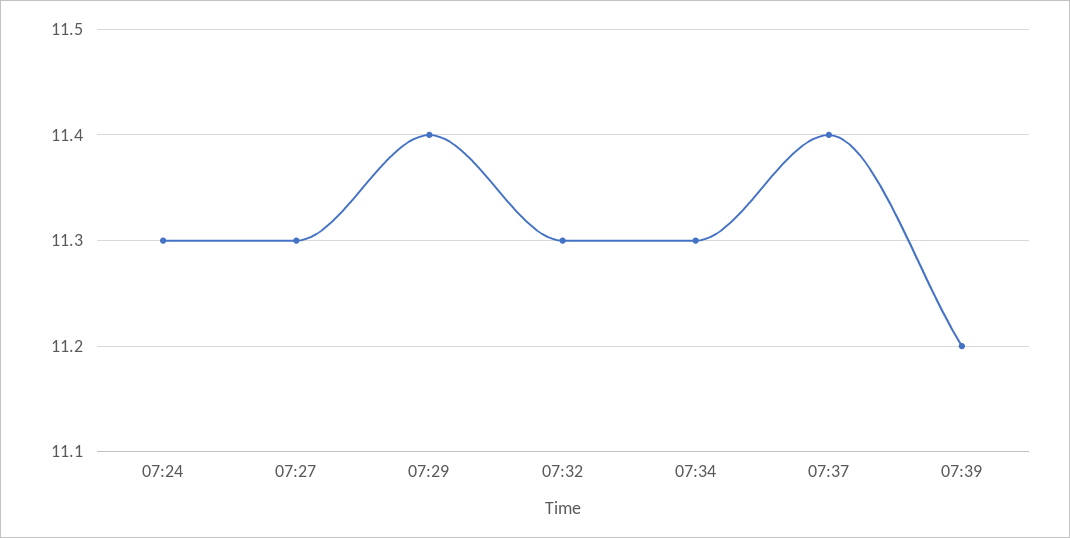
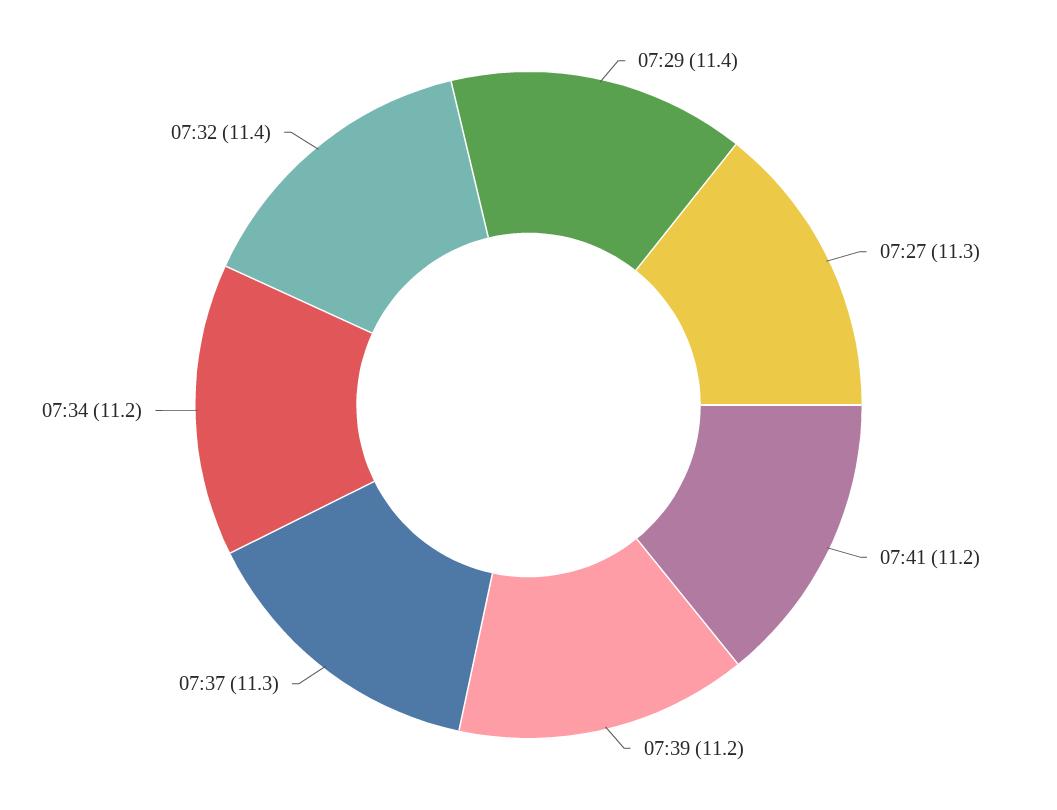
07:24: 11.3 -> none
07:32: 11.3 -> 11.4
07:34: 11.3 -> 11.2
07:37: 11.4 -> 11.3
07:41: none -> 11.2

